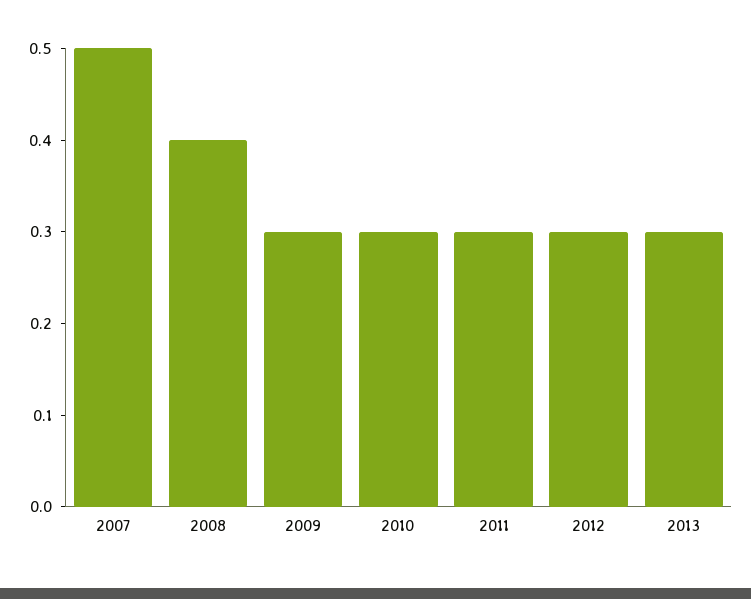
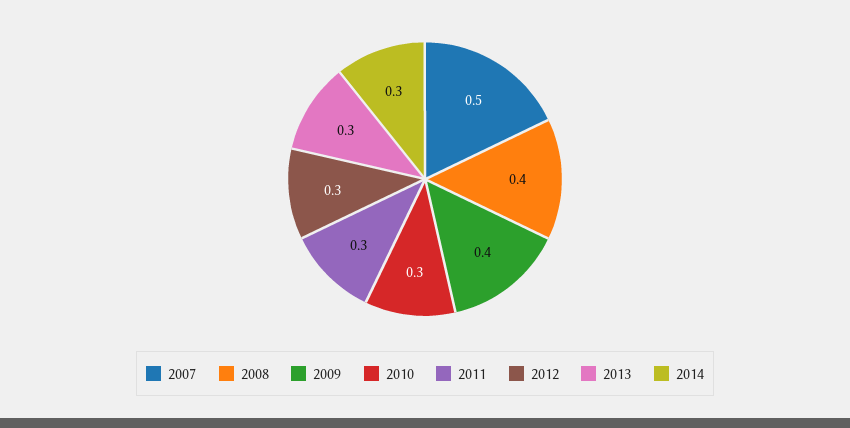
2009: 0.3 -> 0.4
2014: none -> 0.3

